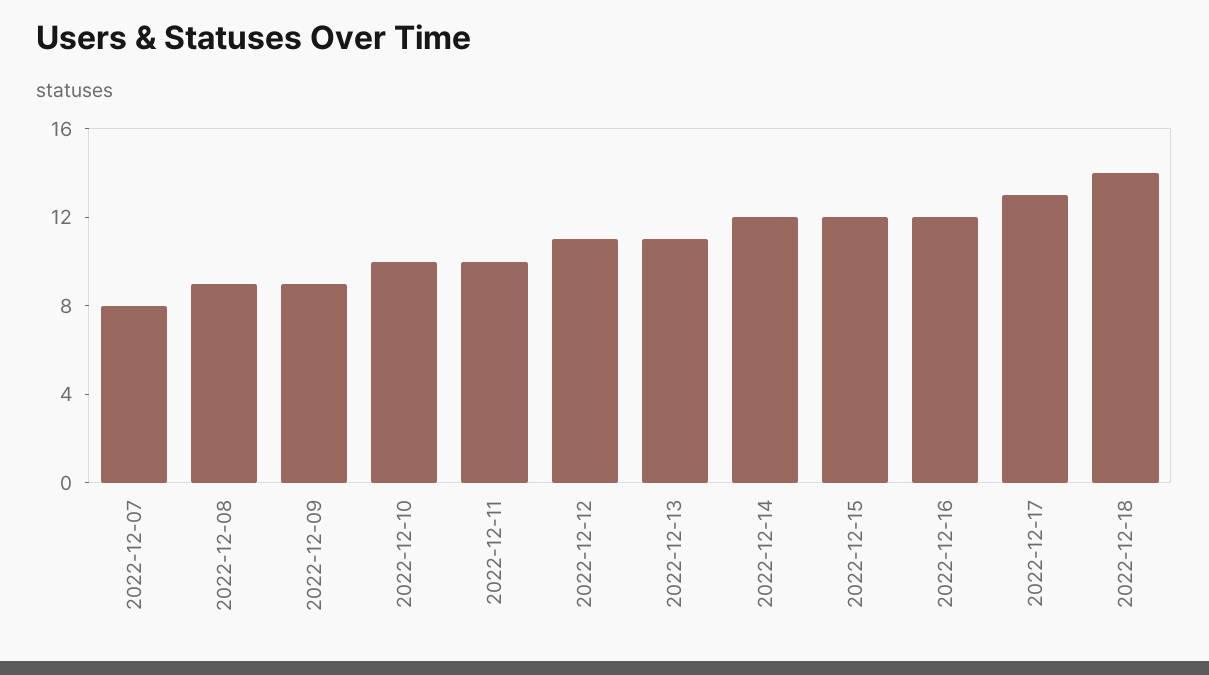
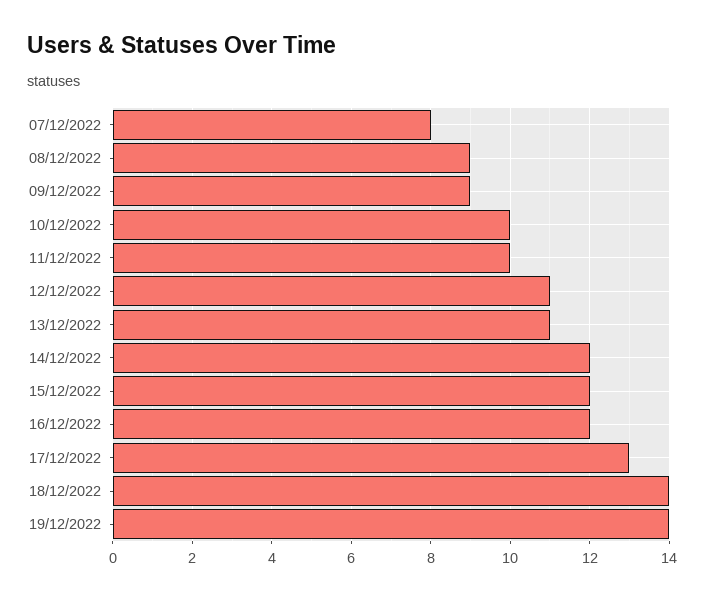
19/12/2022: none -> 14

